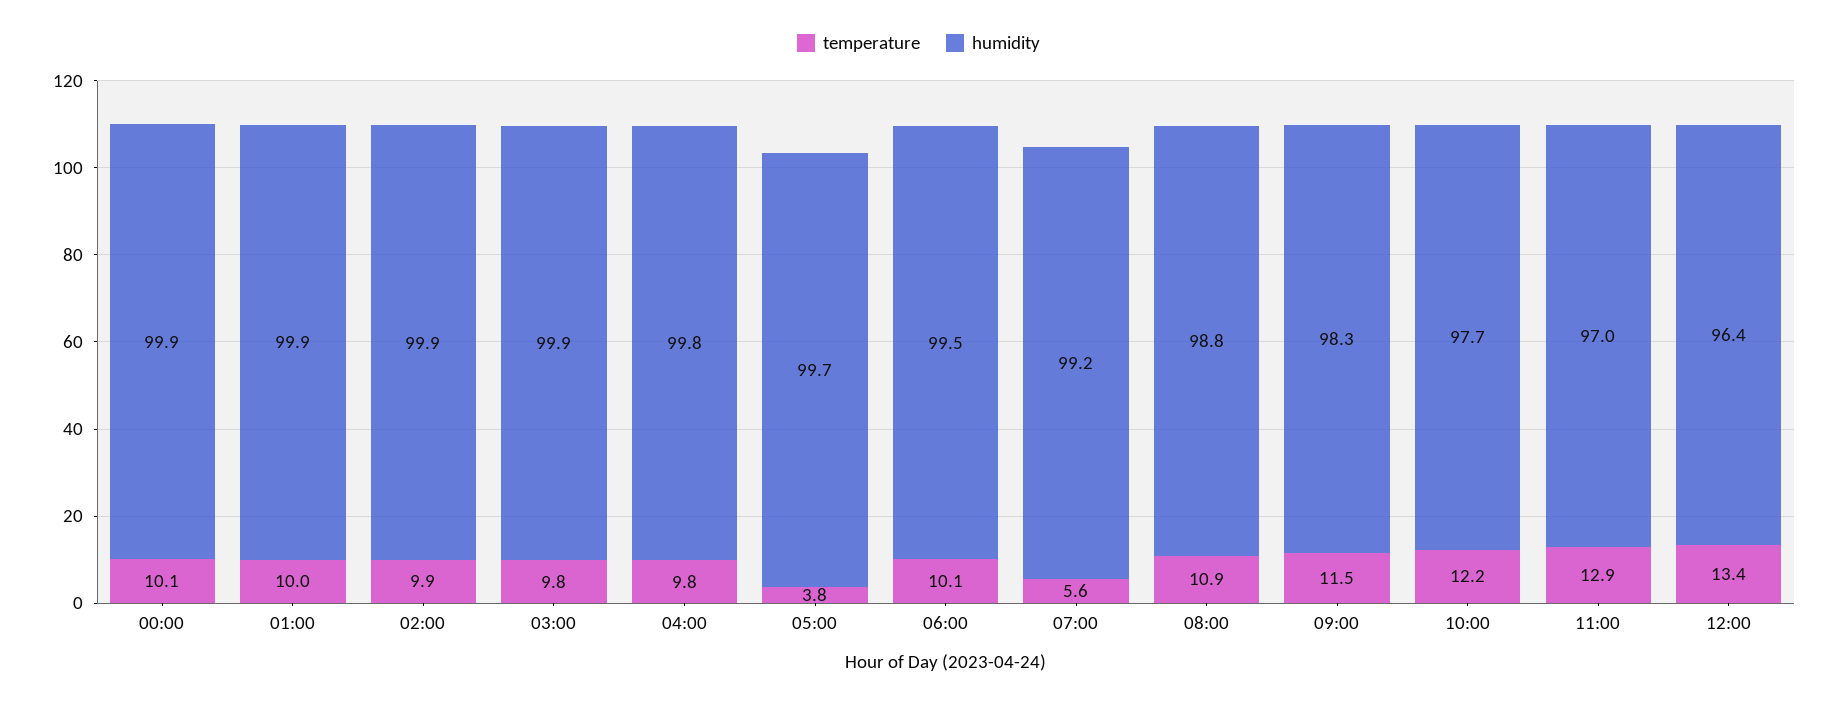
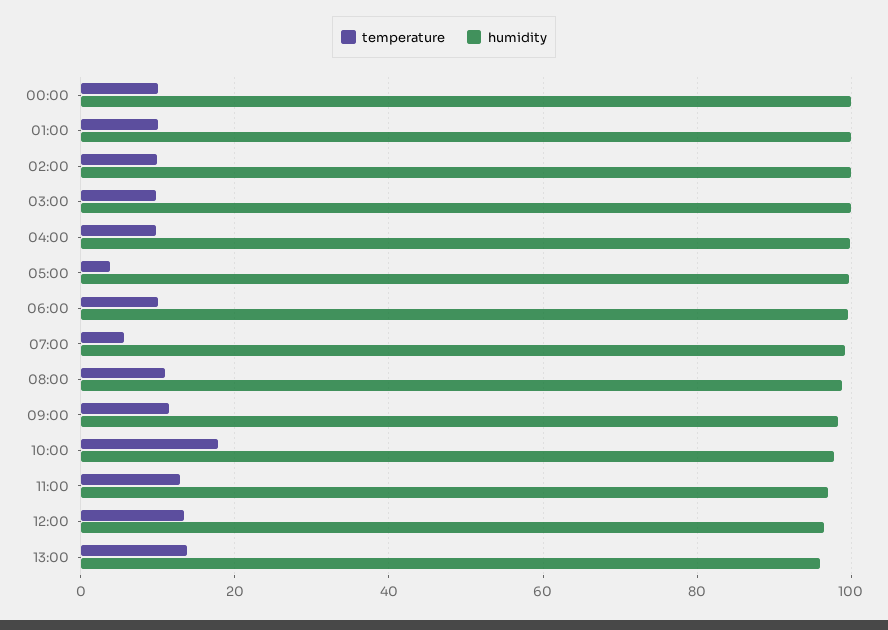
temperature, 10:00: 12.2 -> 18
temperature, 13:00: none -> 14
humidity, 13:00: none -> 96

